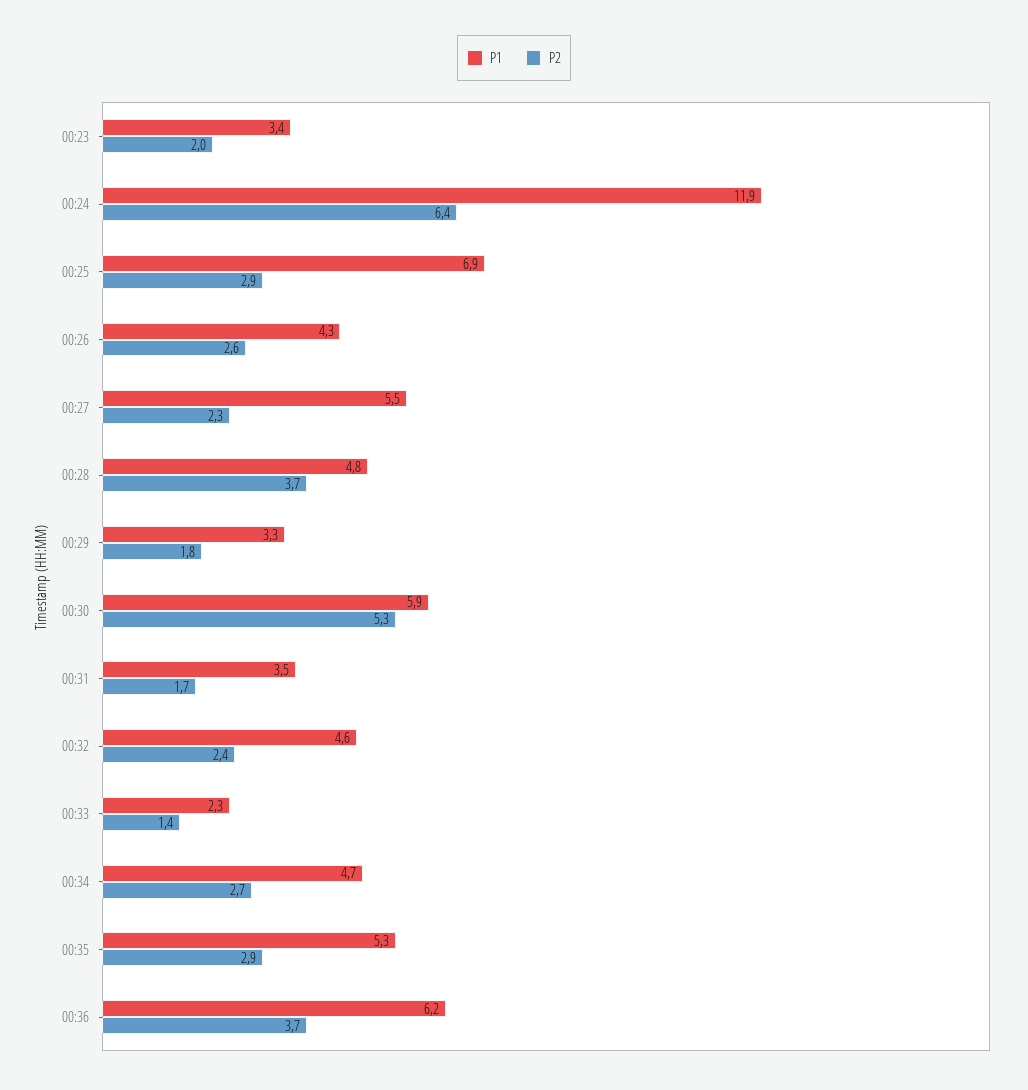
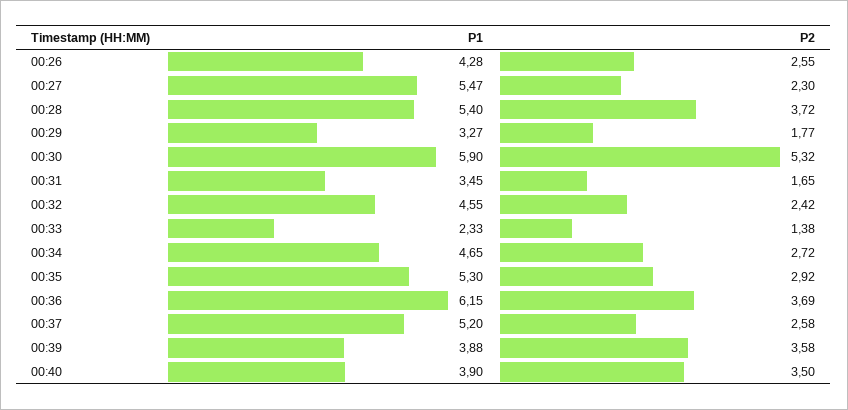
P1, 00:23: 3.4 -> none
P2, 00:23: 2 -> none
P1, 00:24: 11.9 -> none
P2, 00:24: 6.4 -> none
P1, 00:25: 6.9 -> none
P2, 00:25: 2.9 -> none
P1, 00:28: 4.8 -> 5.4
P1, 00:37: none -> 5.2
P2, 00:37: none -> 2.58
P1, 00:39: none -> 3.88
P2, 00:39: none -> 3.58
P1, 00:40: none -> 3.9
P2, 00:40: none -> 3.5

